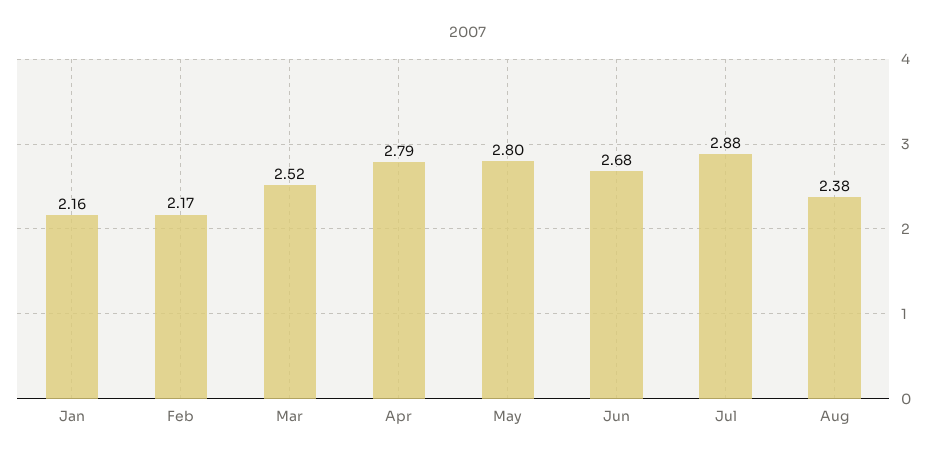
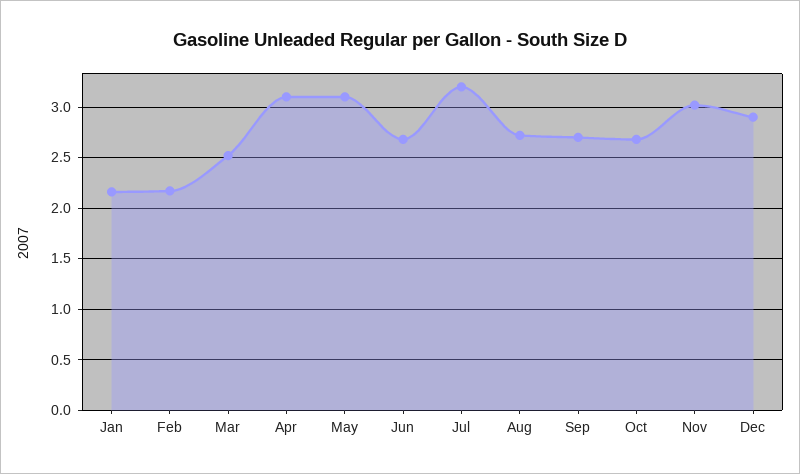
Apr: 2.79 -> 3.1
May: 2.8 -> 3.1
Jul: 2.88 -> 3.2
Aug: 2.38 -> 2.7
Sep: none -> 2.7
Oct: none -> 2.7
Nov: none -> 3
Dec: none -> 2.9

